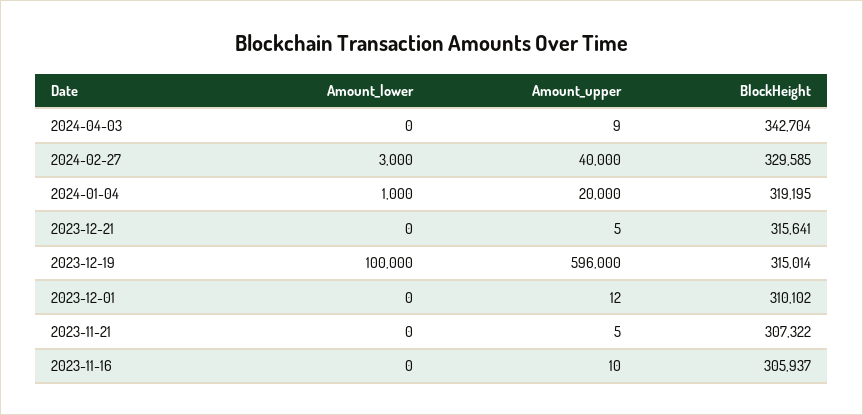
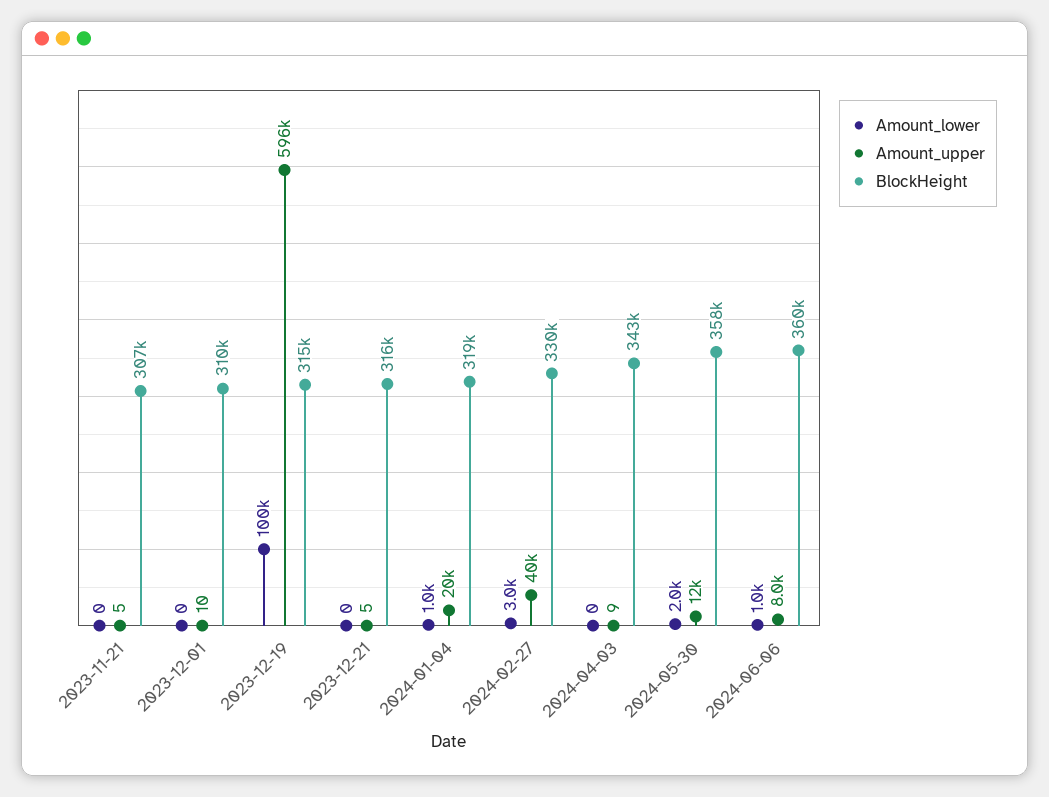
Amount_upper, 2023-12-01: 12 -> 10
Amount_lower, 2023-11-16: 0 -> none
Amount_upper, 2023-11-16: 10 -> none
BlockHeight, 2023-11-16: 305937 -> none
Amount_lower, 2024-05-30: none -> 2000
Amount_upper, 2024-05-30: none -> 12000
BlockHeight, 2024-05-30: none -> 358000
Amount_lower, 2024-06-06: none -> 1000
Amount_upper, 2024-06-06: none -> 8000
BlockHeight, 2024-06-06: none -> 360000

